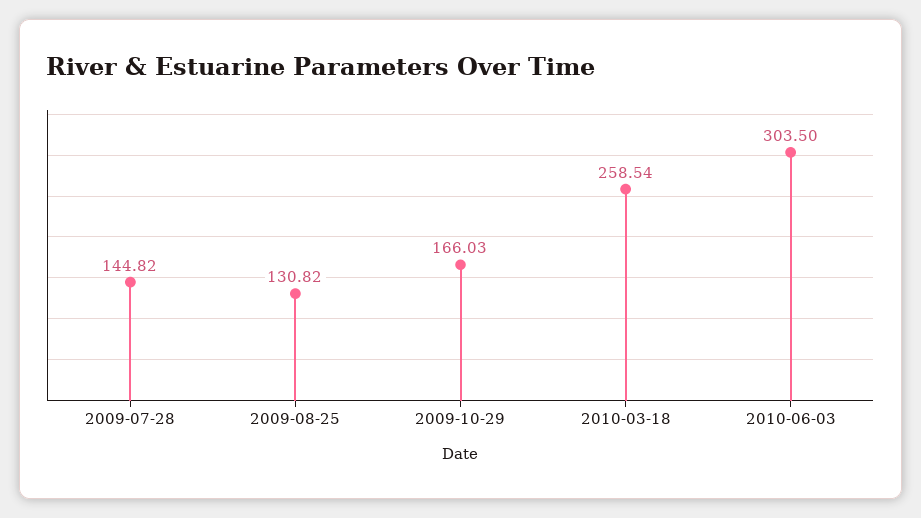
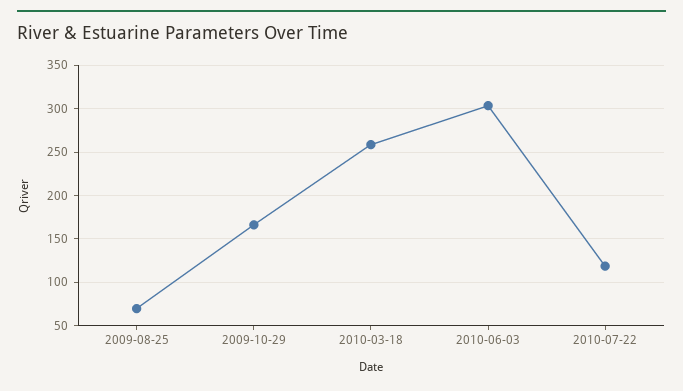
2009-07-28: 144.82 -> none
2009-08-25: 130.82 -> 70
2010-07-22: none -> 120

